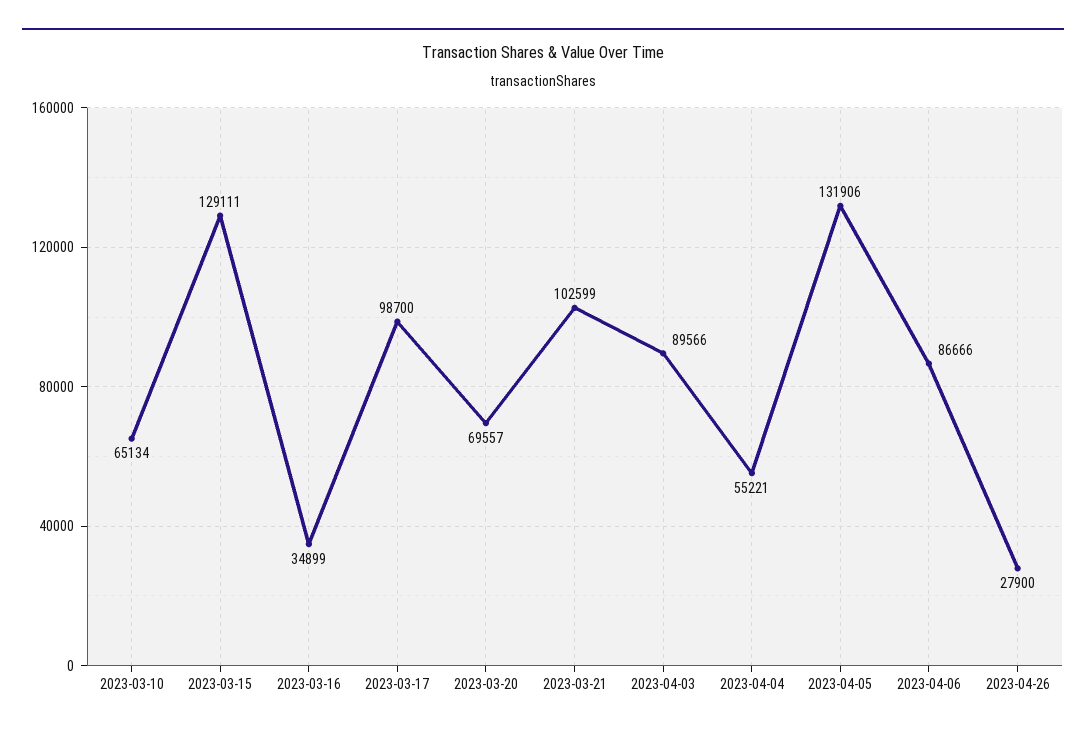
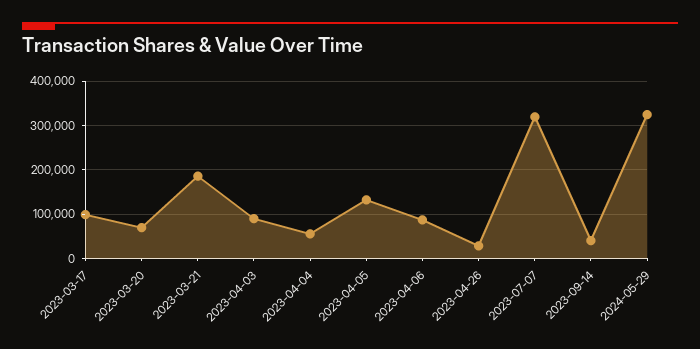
2023-03-10: 65134 -> none
2023-03-15: 129111 -> none
2023-03-16: 34899 -> none
2023-03-21: 102599 -> 180000
2023-07-07: none -> 320000
2023-09-14: none -> 40000
2024-05-29: none -> 320000

